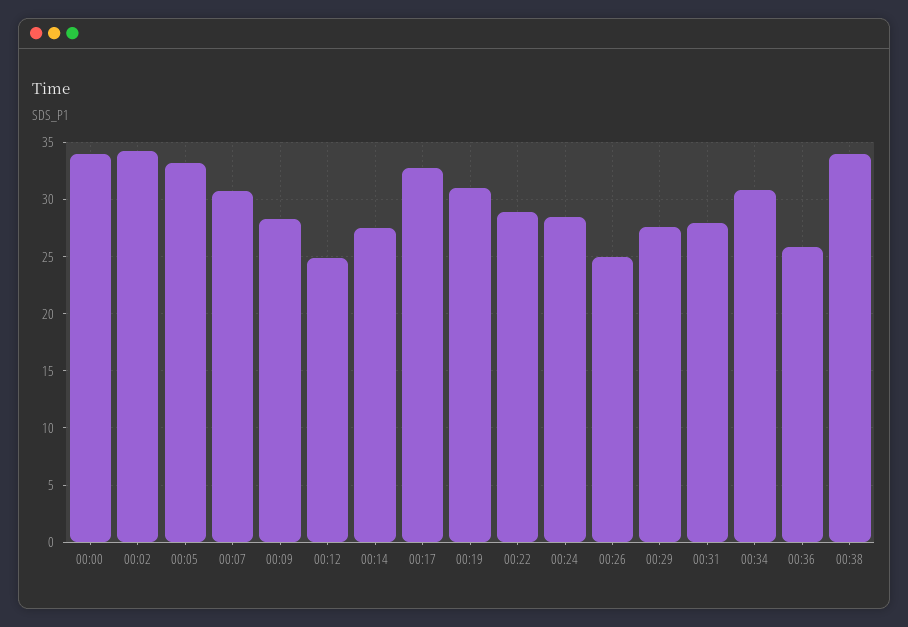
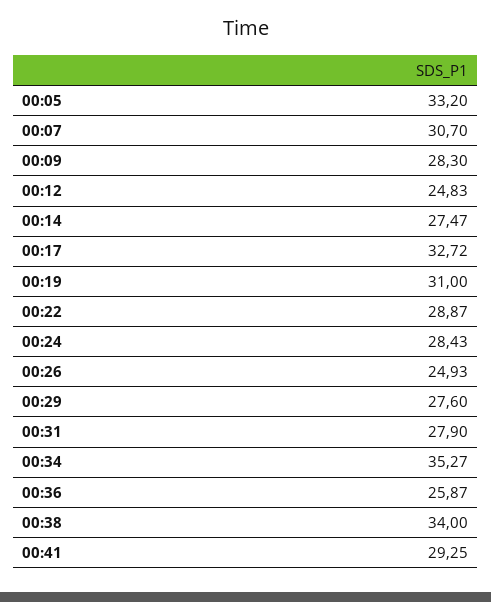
00:00: 34 -> none
00:02: 34 -> none
00:34: 31 -> 35.27
00:41: none -> 29.25

